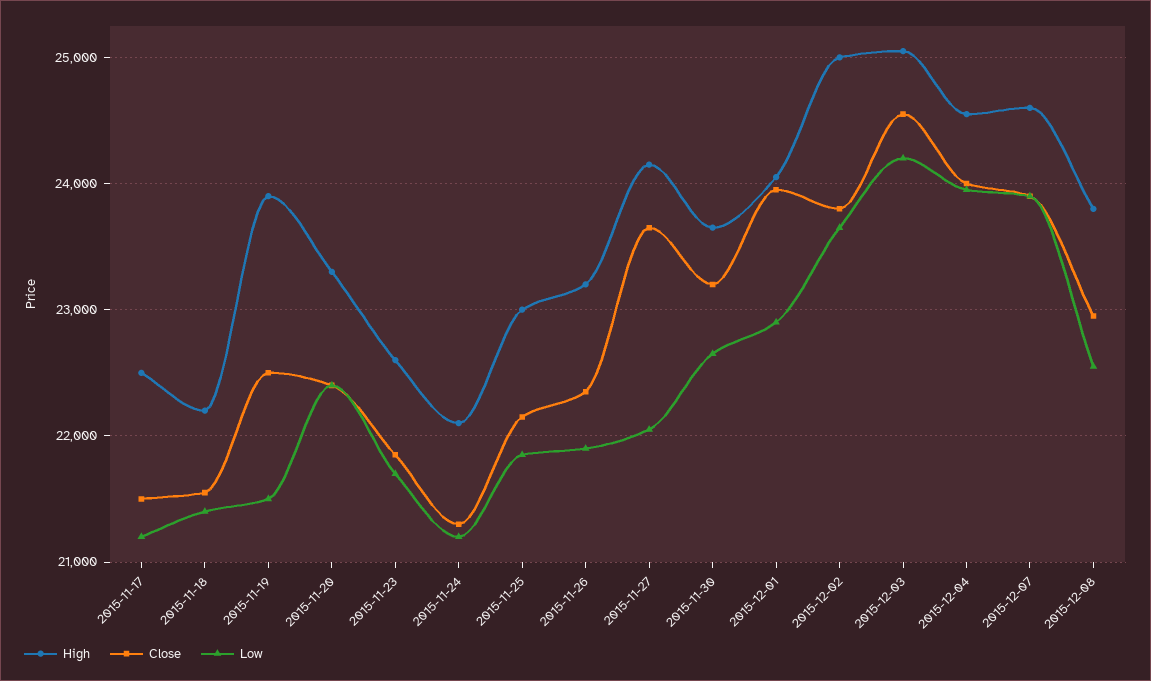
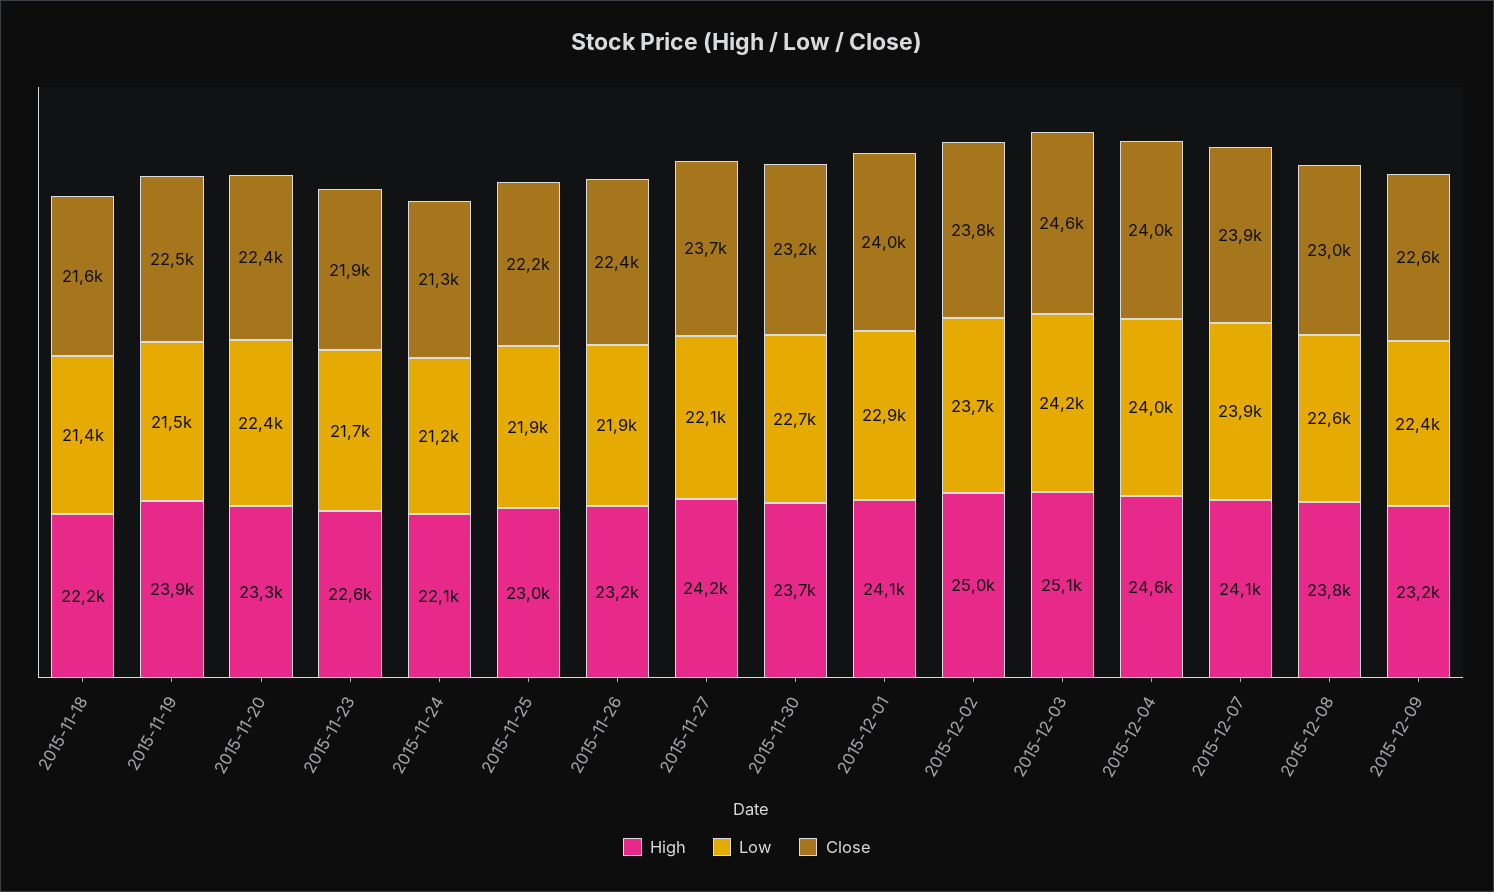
High, 2015-11-17: 22500 -> none
Close, 2015-11-17: 21500 -> none
Low, 2015-11-17: 21200 -> none
High, 2015-12-07: 24600 -> 24100
High, 2015-12-09: none -> 23200
Low, 2015-12-09: none -> 22400
Close, 2015-12-09: none -> 22600

